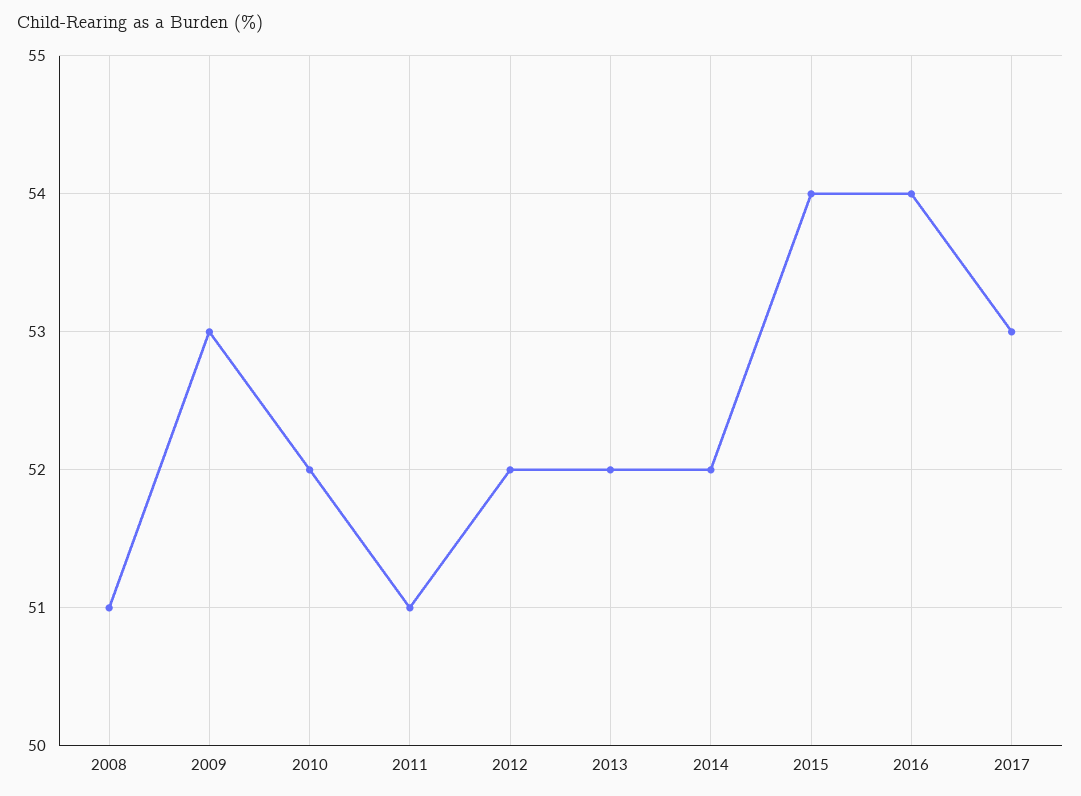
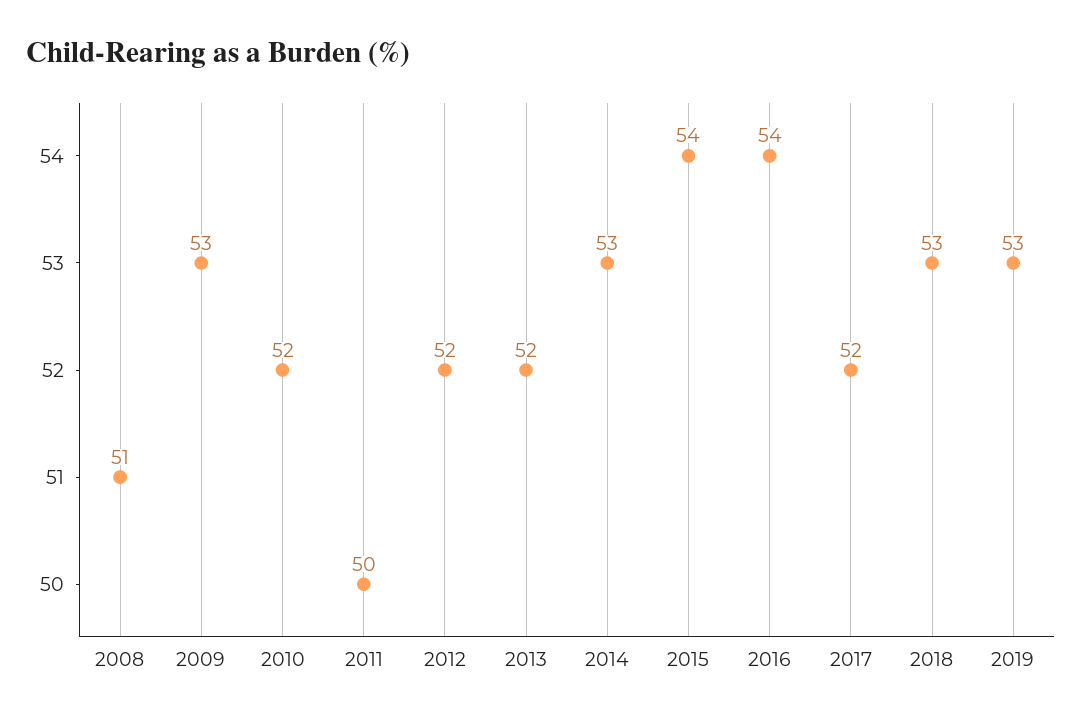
2011: 51 -> 50
2014: 52 -> 53
2017: 53 -> 52
2018: none -> 53
2019: none -> 53

